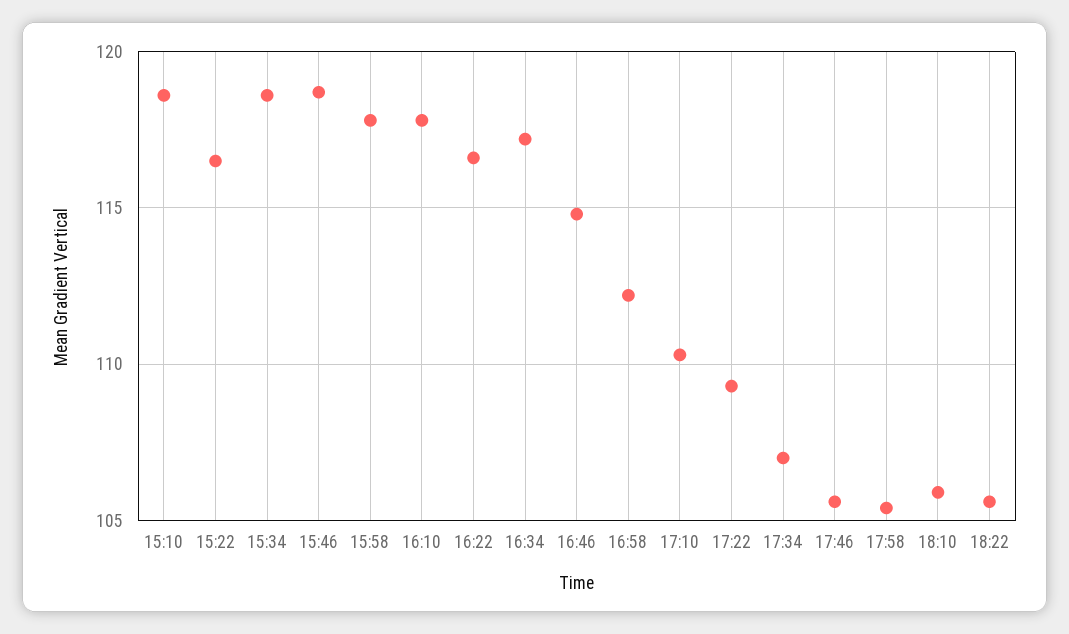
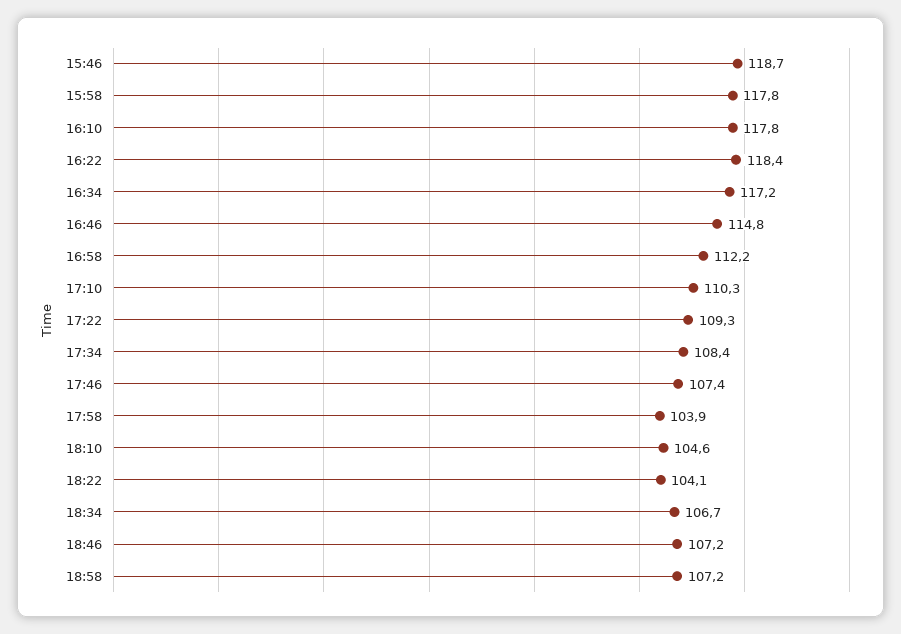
15:10: 118.5 -> none
15:22: 116.5 -> none
15:34: 118.5 -> none
16:22: 116.5 -> 118.4
17:34: 107 -> 108.4
17:46: 105.5 -> 107.4
17:58: 105.5 -> 103.9
18:10: 106 -> 104.6
18:22: 105.5 -> 104.1
18:34: none -> 106.7
18:46: none -> 107.2
18:58: none -> 107.2

